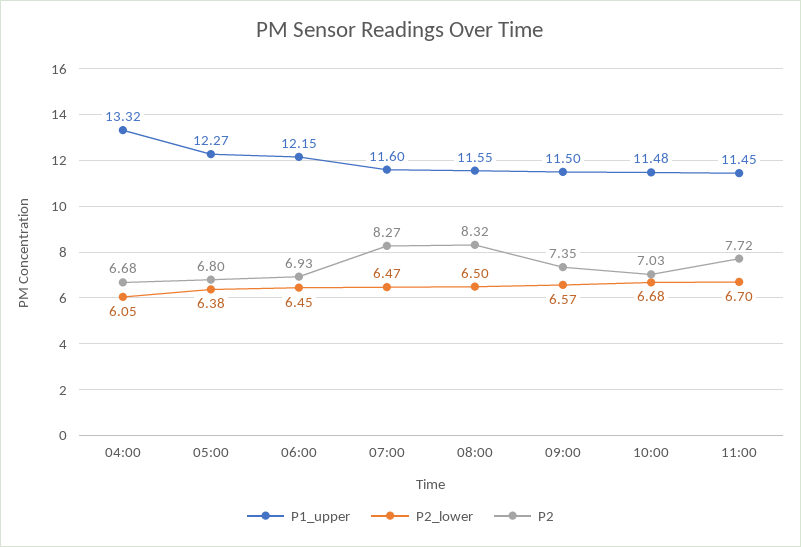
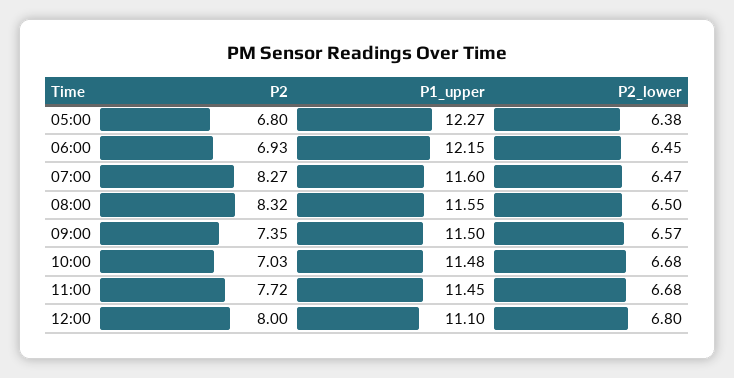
P1_upper, 04:00: 13.32 -> none
P2_lower, 04:00: 6.05 -> none
P2, 04:00: 6.68 -> none
P2_lower, 11:00: 6.7 -> 6.68
P2, 12:00: none -> 8
P1_upper, 12:00: none -> 11.1
P2_lower, 12:00: none -> 6.8

